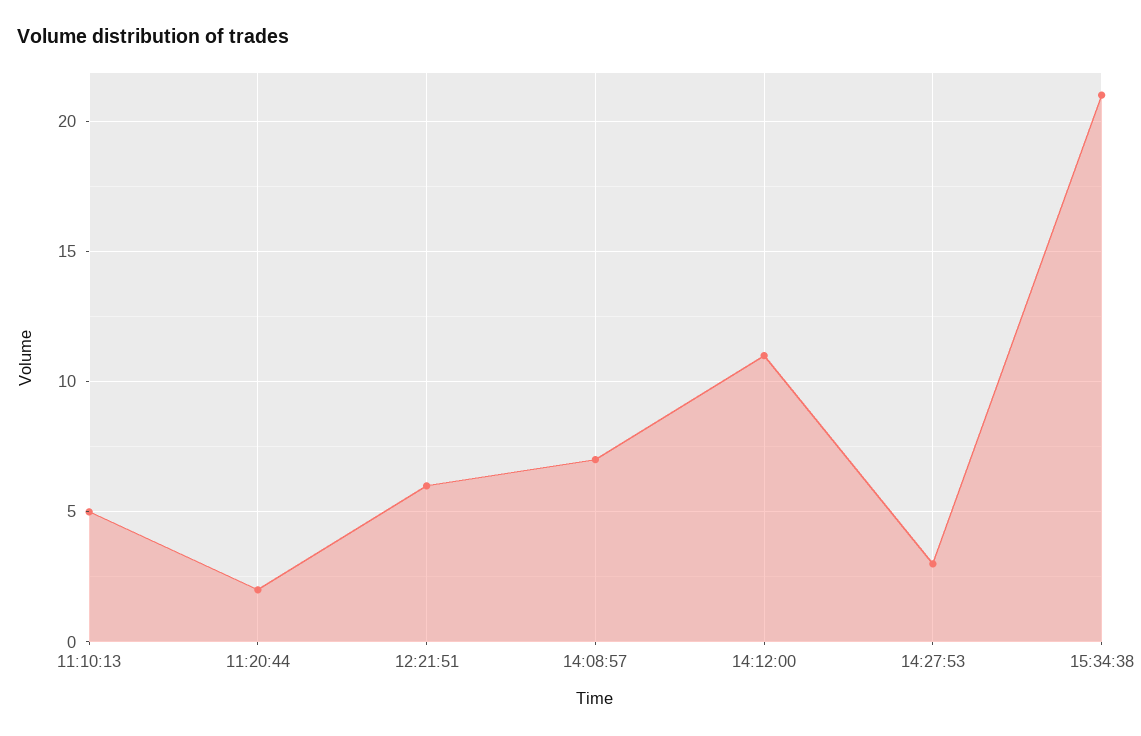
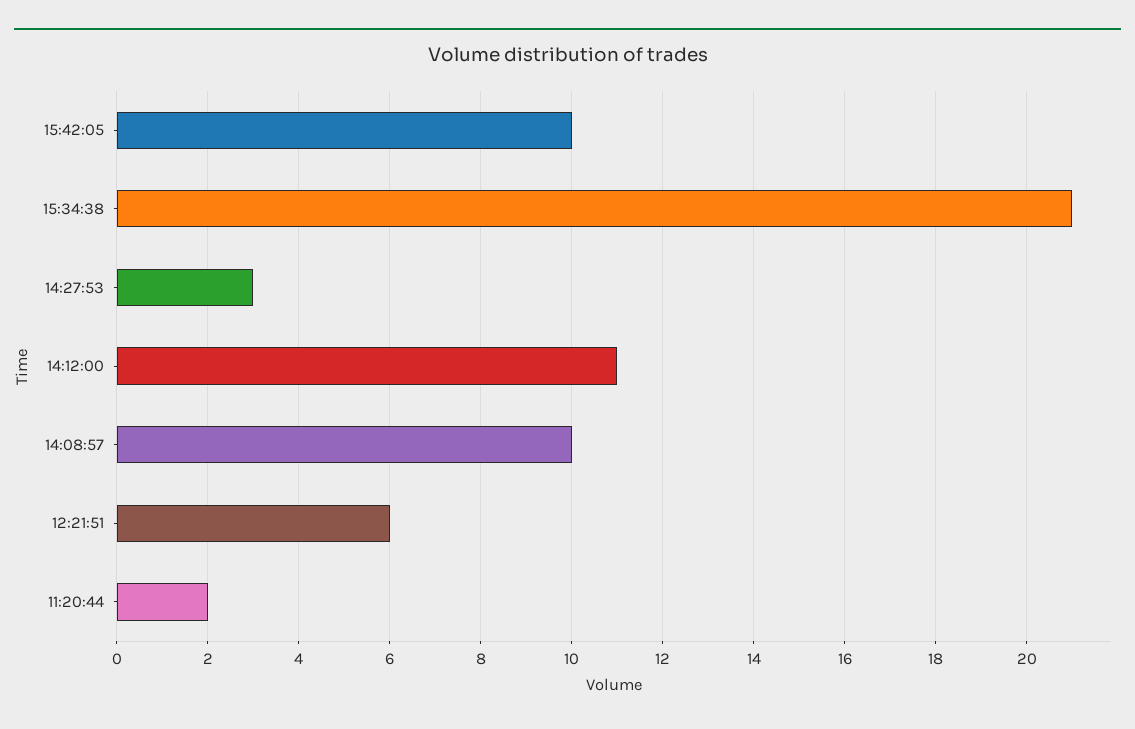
11:10:13: 5 -> none
14:08:57: 7 -> 10
15:42:05: none -> 10

